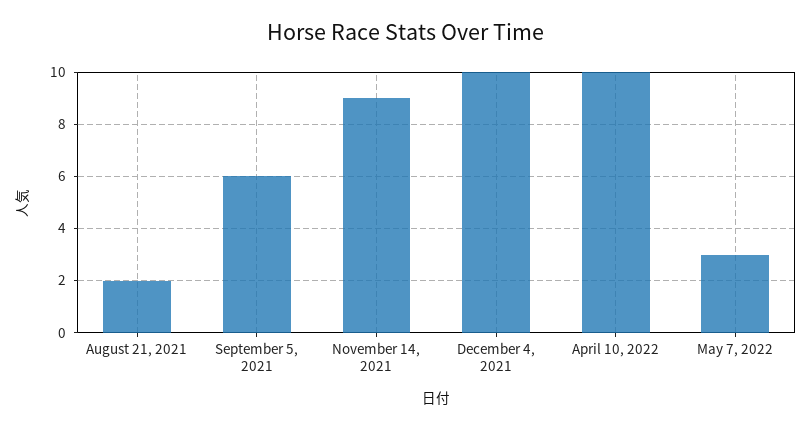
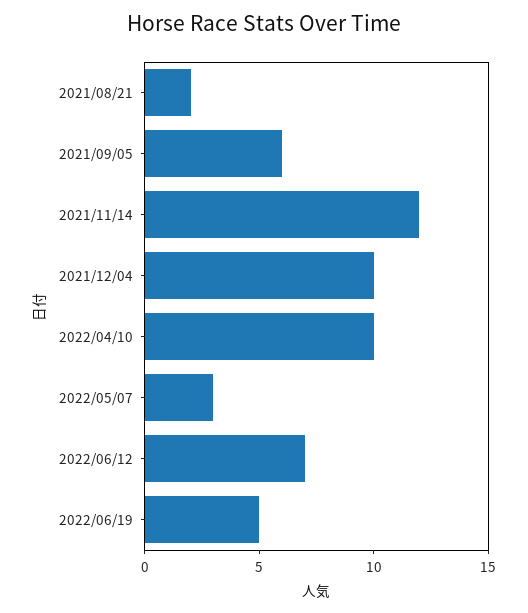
November 14, 2021: 9 -> 12
2022/06/12: none -> 7
2022/06/19: none -> 5

